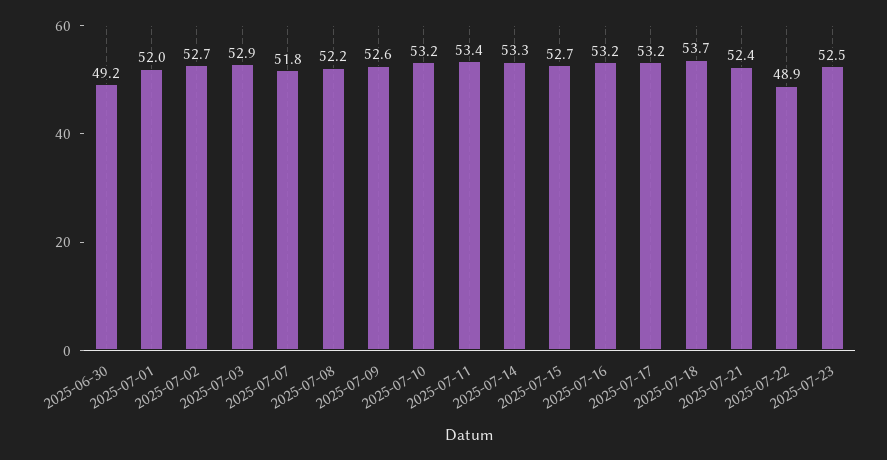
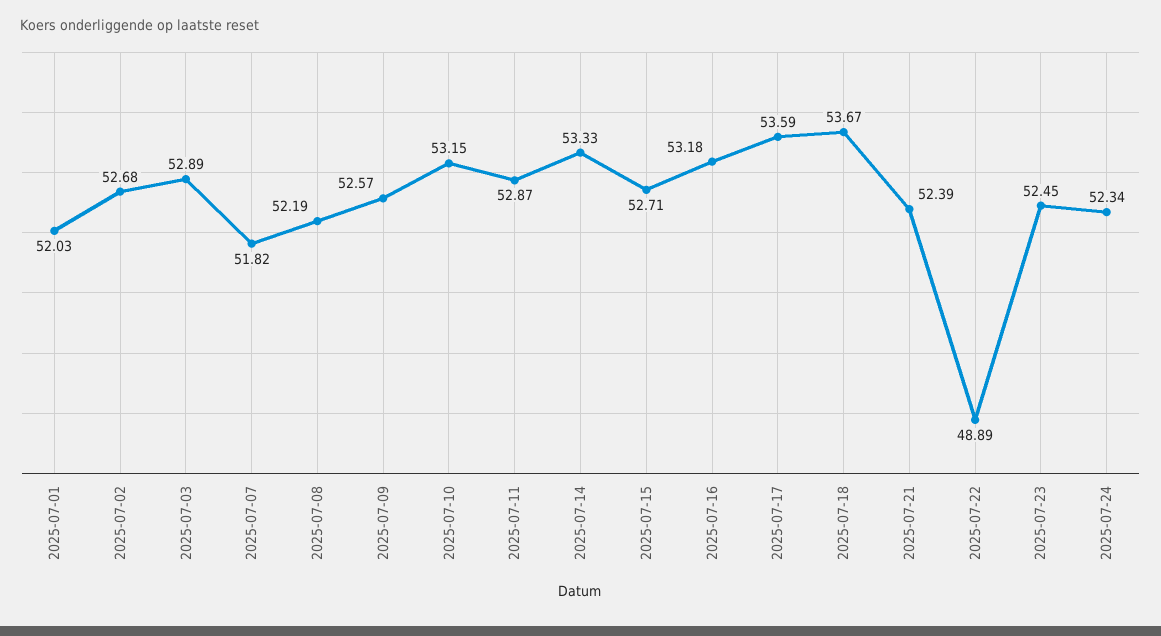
2025-06-30: 49.2 -> none
2025-07-11: 53.4 -> 52.87
2025-07-17: 53.2 -> 53.59
2025-07-24: none -> 52.34

